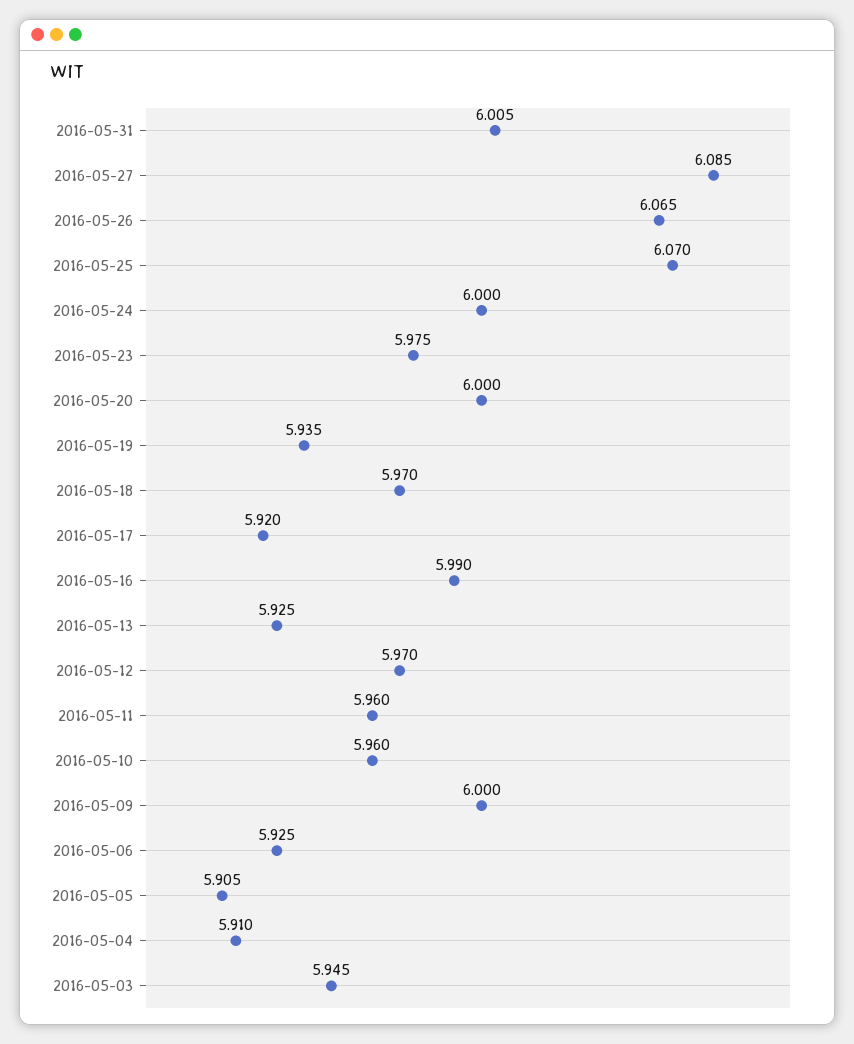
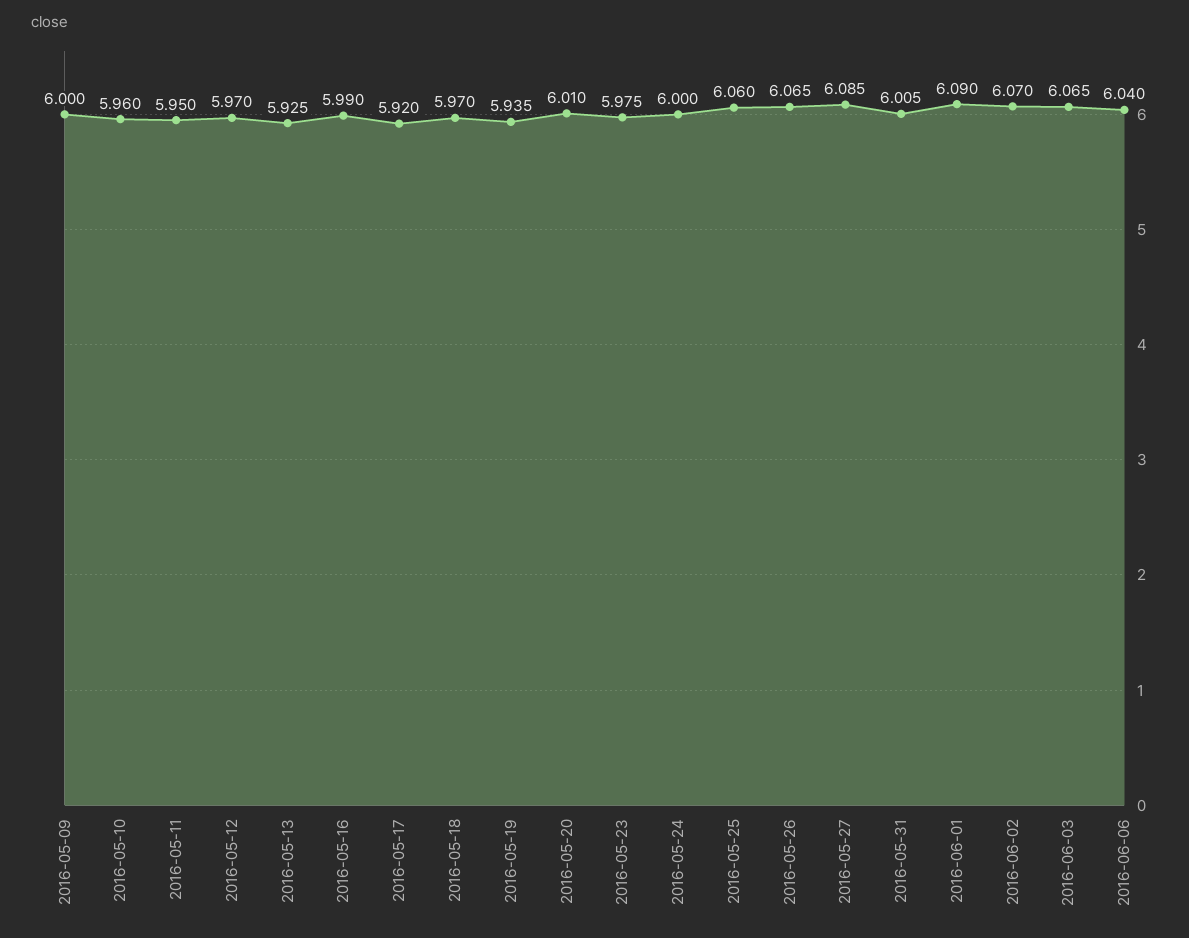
2016-05-25: 6.07 -> 6.06
2016-05-20: 6 -> 6.01
2016-05-11: 5.96 -> 5.95
2016-05-06: 5.925 -> none
2016-05-05: 5.905 -> none
2016-05-04: 5.91 -> none
2016-05-03: 5.945 -> none
2016-06-01: none -> 6.09
2016-06-02: none -> 6.07
2016-06-03: none -> 6.065
2016-06-06: none -> 6.04

